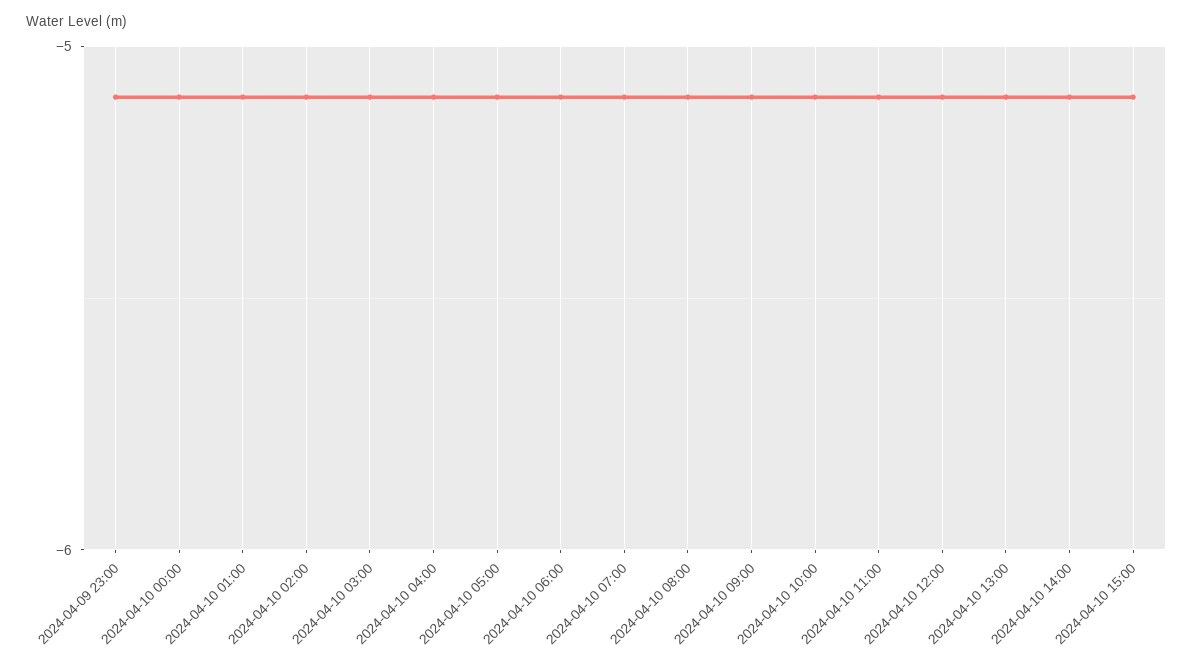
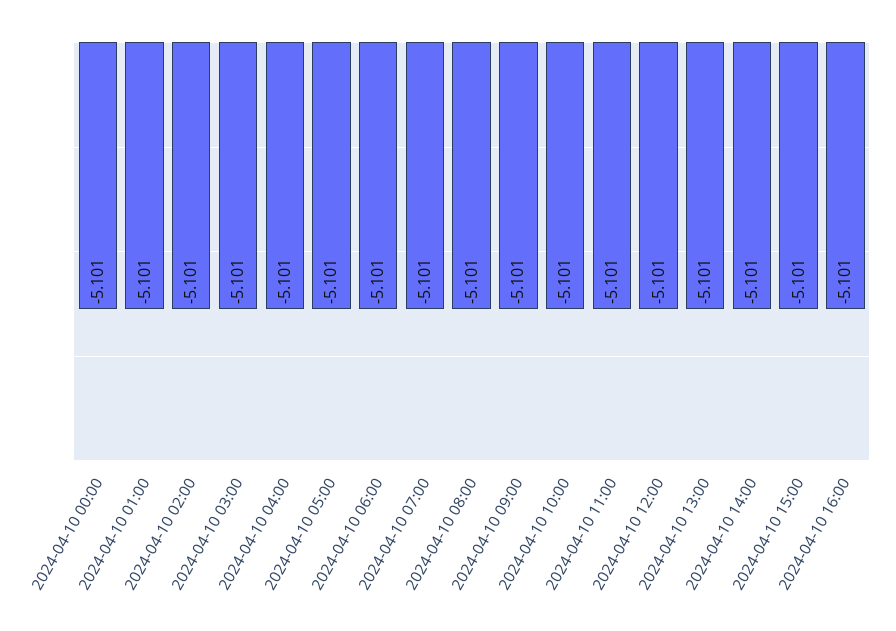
2024-04-09 23:00: -5.1 -> none
2024-04-10 16:00: none -> -5.101

